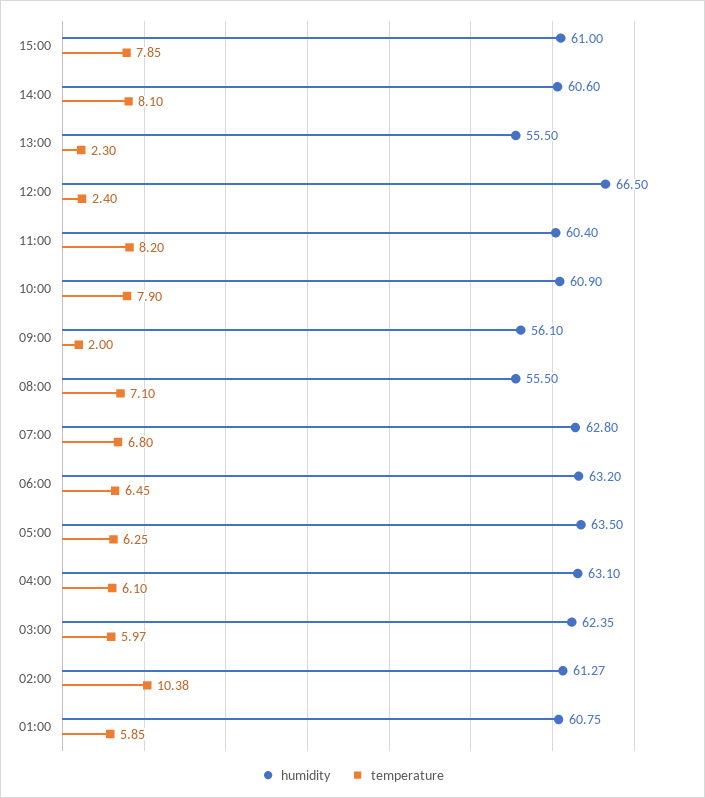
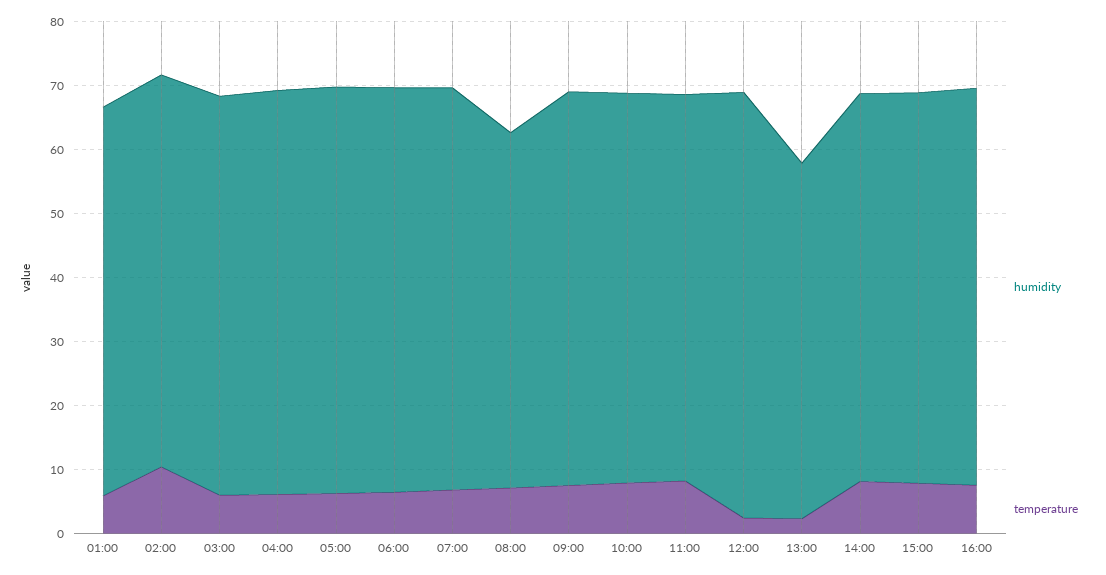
humidity, 09:00: 56.1 -> 62
temperature, 09:00: 2 -> 8
humidity, 16:00: none -> 62
temperature, 16:00: none -> 8

